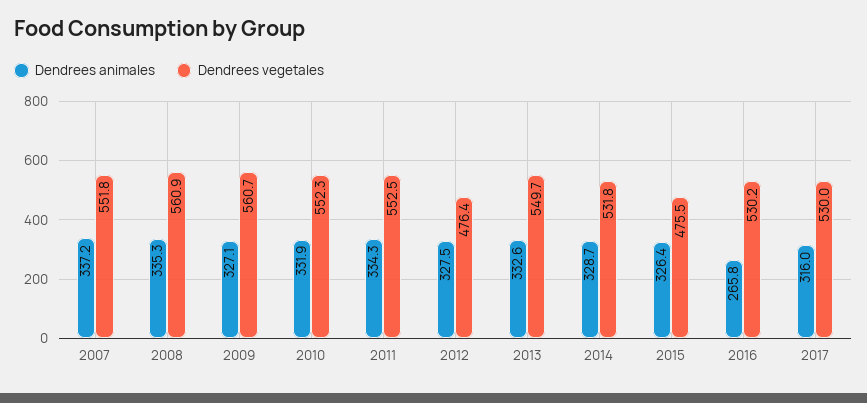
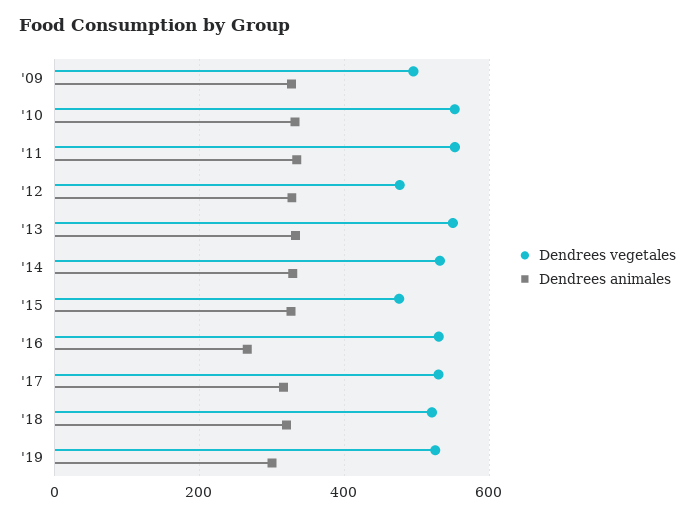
Dendrees animales, 2007: 337.2 -> none
Dendrees vegetales, 2007: 551.8 -> none
Dendrees animales, 2008: 335.3 -> none
Dendrees vegetales, 2008: 560.9 -> none
Dendrees vegetales, 2009: 560.7 -> 500
Dendrees vegetales, '18: none -> 520
Dendrees animales, '18: none -> 320
Dendrees vegetales, '19: none -> 520
Dendrees animales, '19: none -> 300

